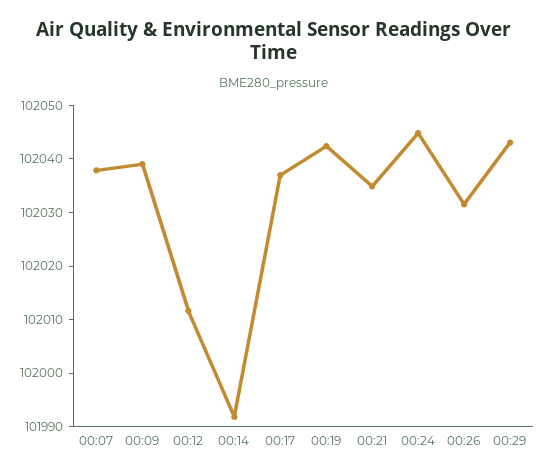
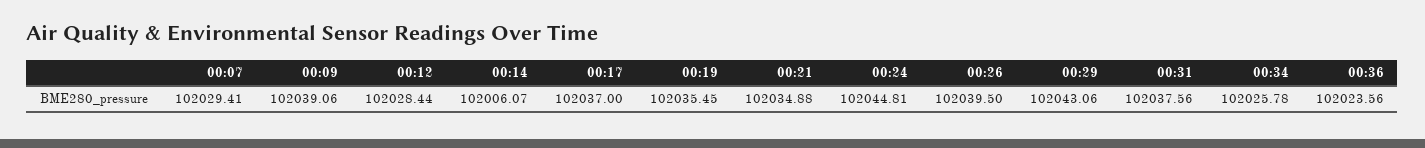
00:07: 102038 -> 102029.41
00:12: 102012 -> 102028.44
00:14: 101992 -> 102006.07
00:19: 102042 -> 102035.45
00:26: 102032 -> 102039.5
00:31: none -> 102037.56
00:34: none -> 102025.78
00:36: none -> 102023.56

